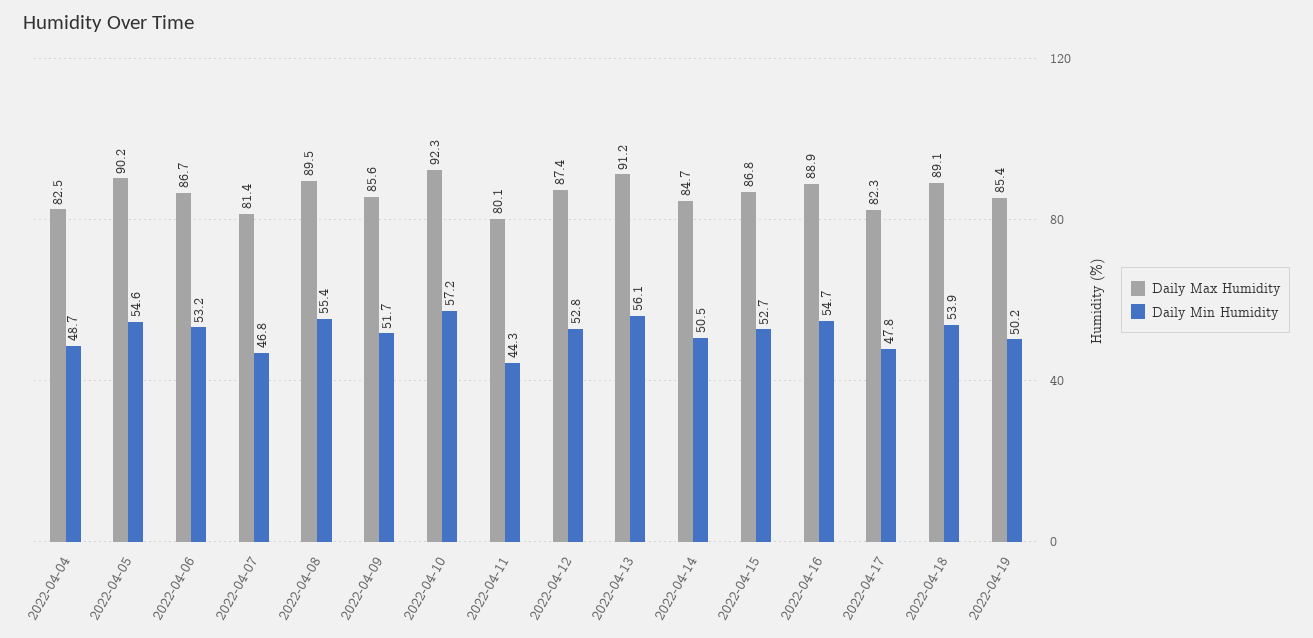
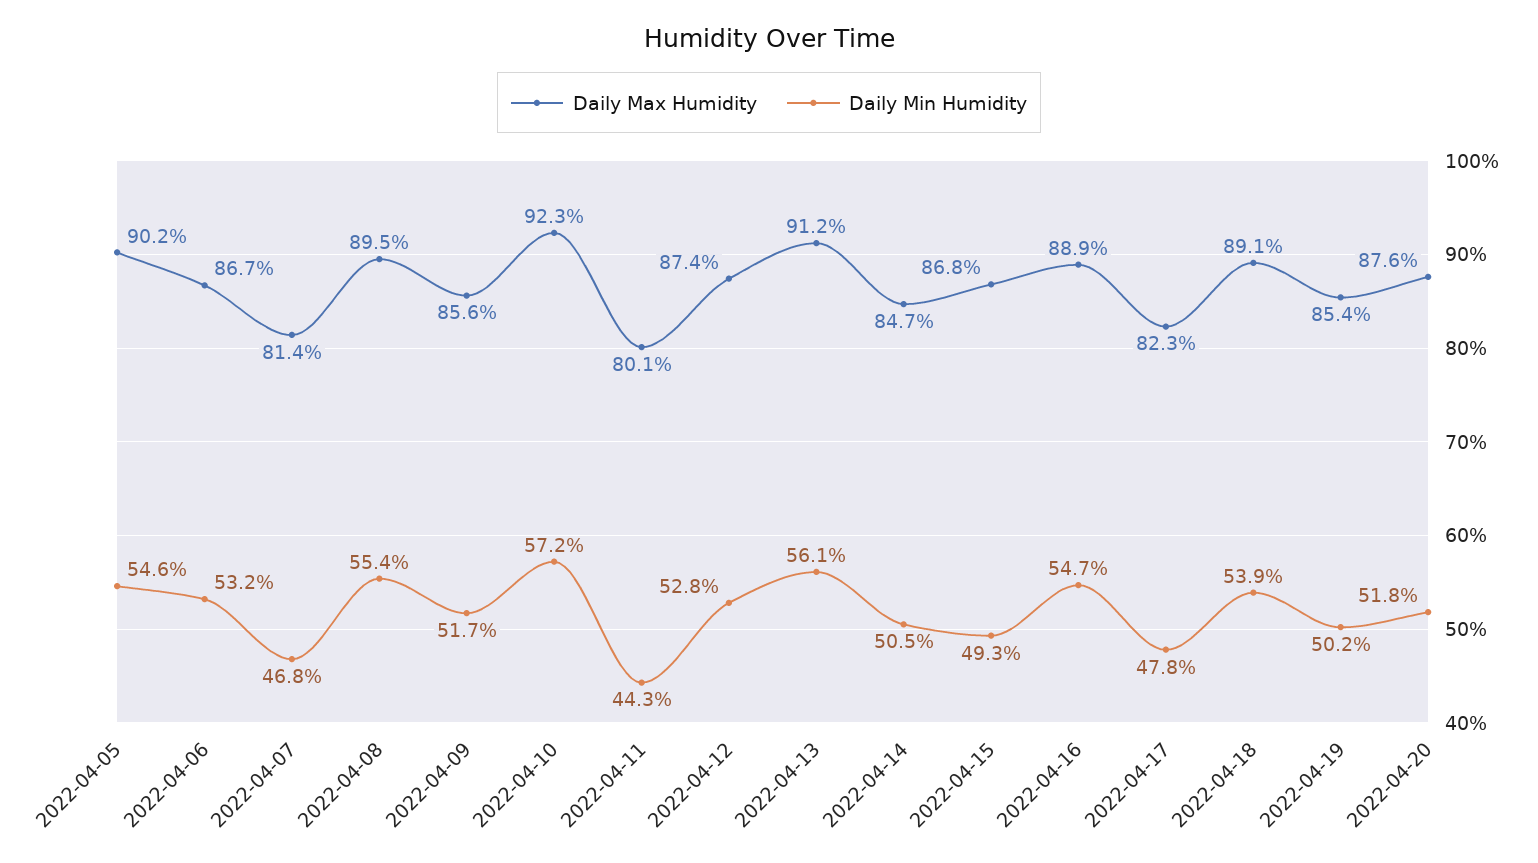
Daily Max Humidity, 2022-04-04: 82.5 -> none
Daily Min Humidity, 2022-04-04: 48.7 -> none
Daily Min Humidity, 2022-04-15: 52.7 -> 49.3
Daily Max Humidity, 2022-04-20: none -> 87.6
Daily Min Humidity, 2022-04-20: none -> 51.8

